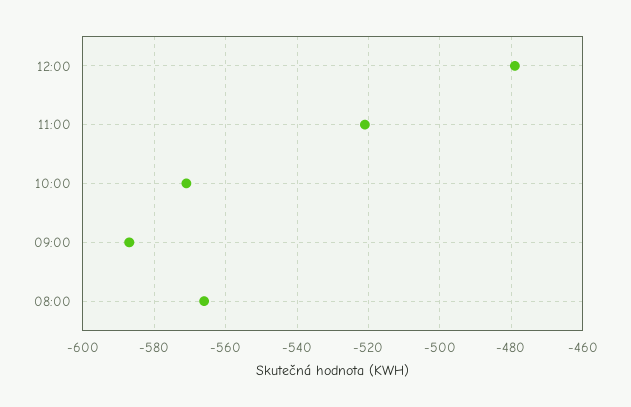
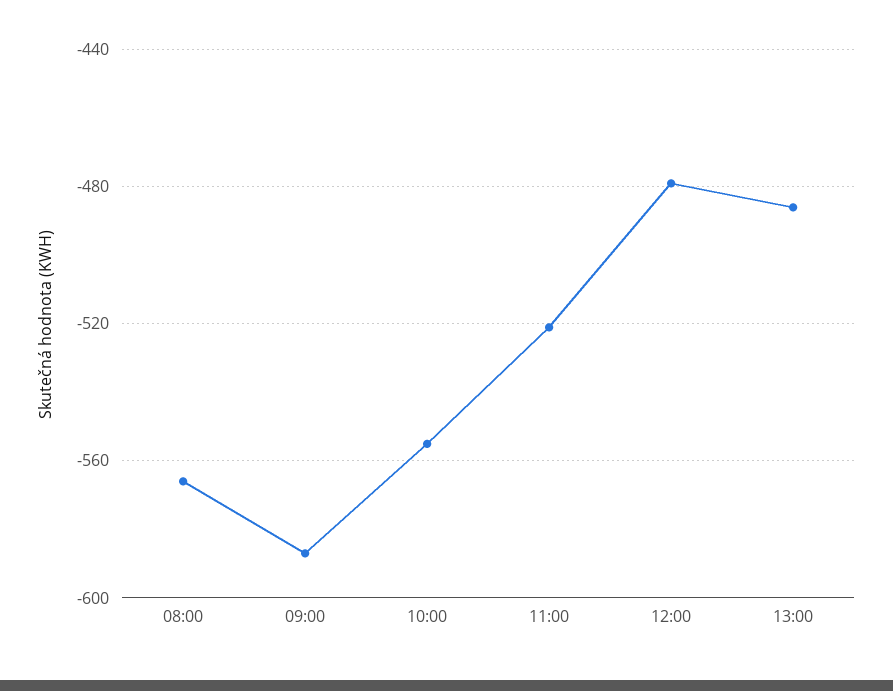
10:00: -570 -> -555
13:00: none -> -485

